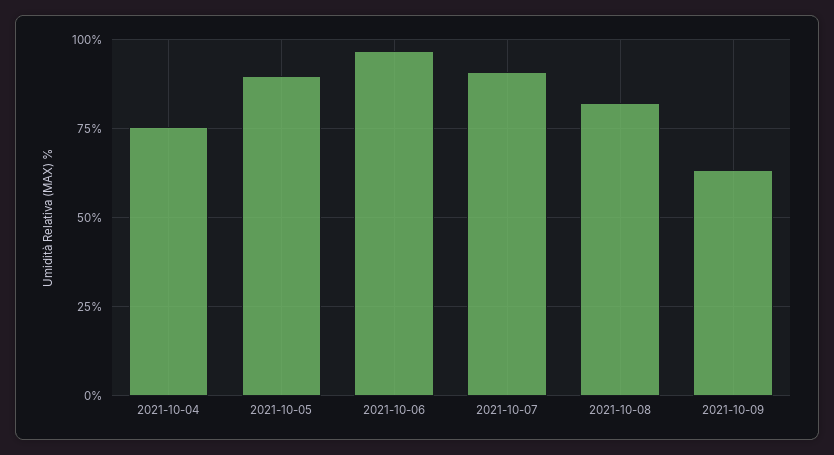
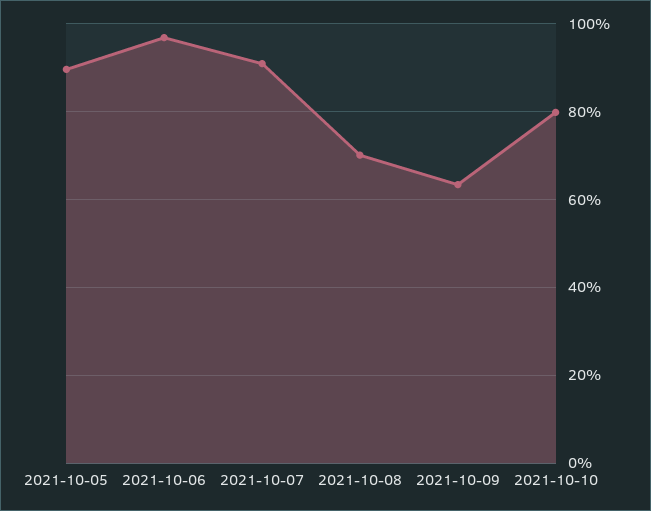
2021-10-04: 75 -> none
2021-10-08: 82.5 -> 70
2021-10-10: none -> 80

